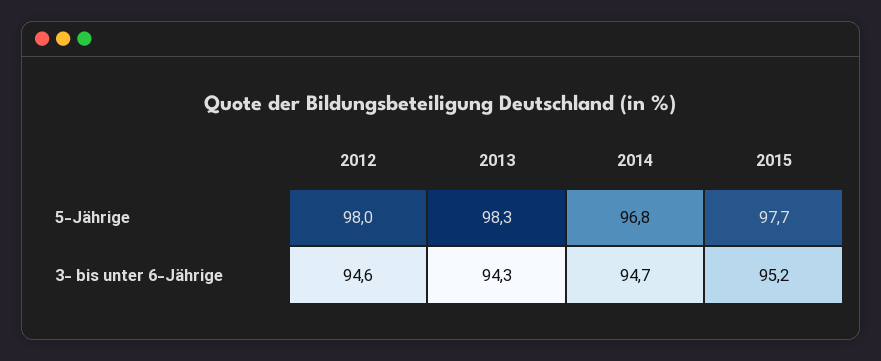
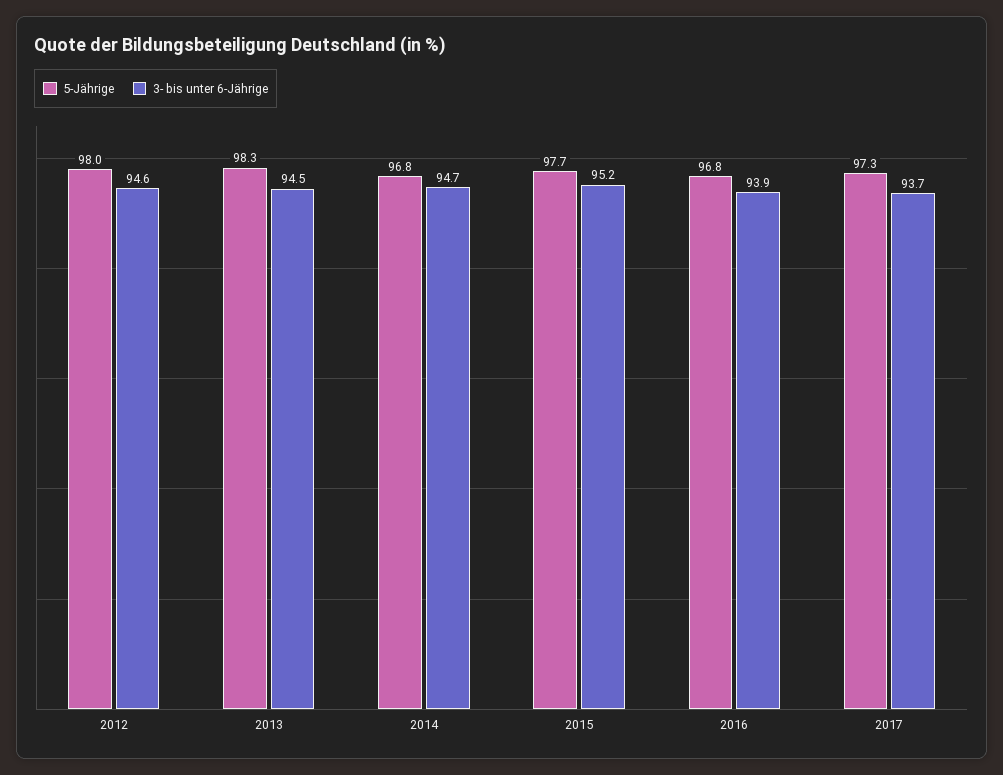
3- bis unter 6-Jährige, 2013: 94.3 -> 94.5
5-Jährige, 2016: none -> 96.8
3- bis unter 6-Jährige, 2016: none -> 93.9
5-Jährige, 2017: none -> 97.3
3- bis unter 6-Jährige, 2017: none -> 93.7

